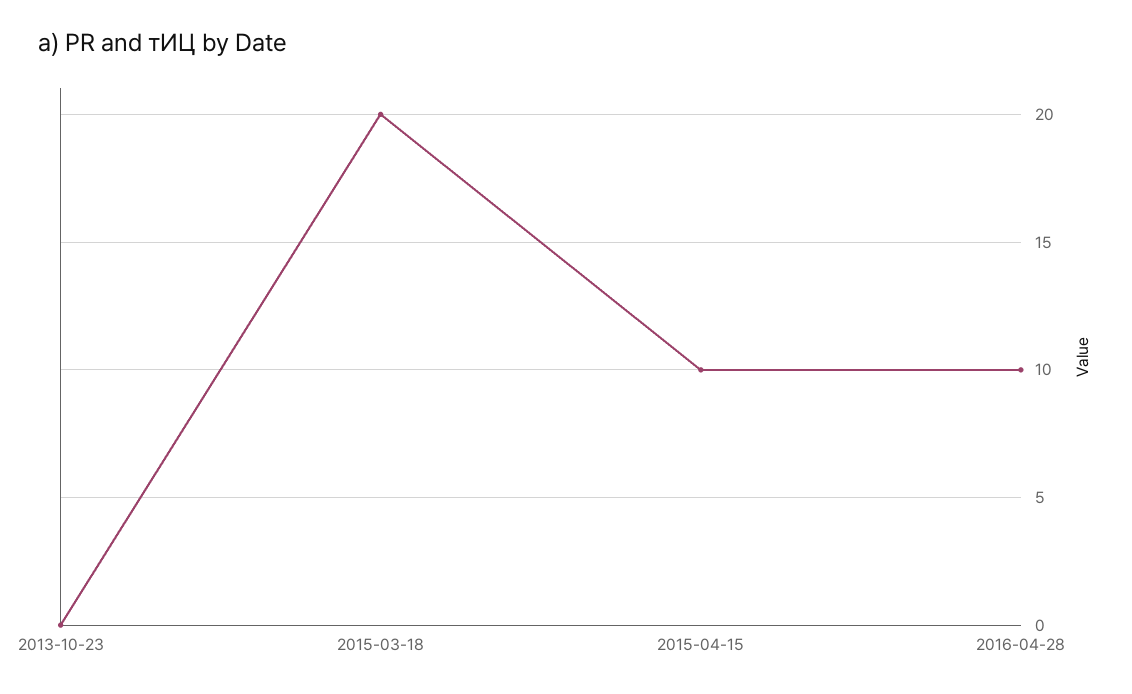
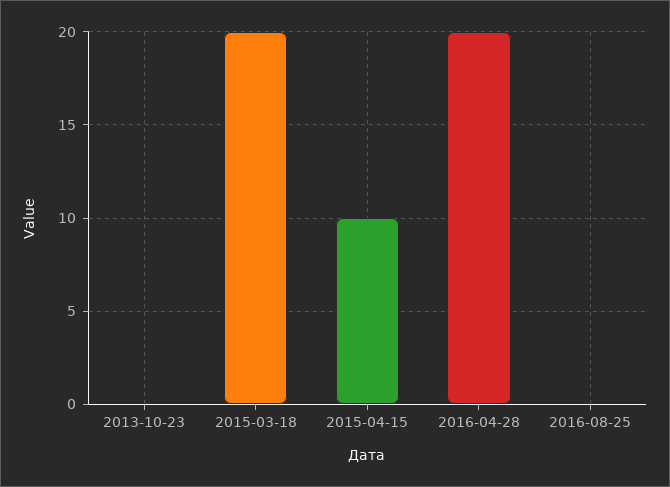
2016-04-28: 10 -> 20
2016-08-25: none -> 0

